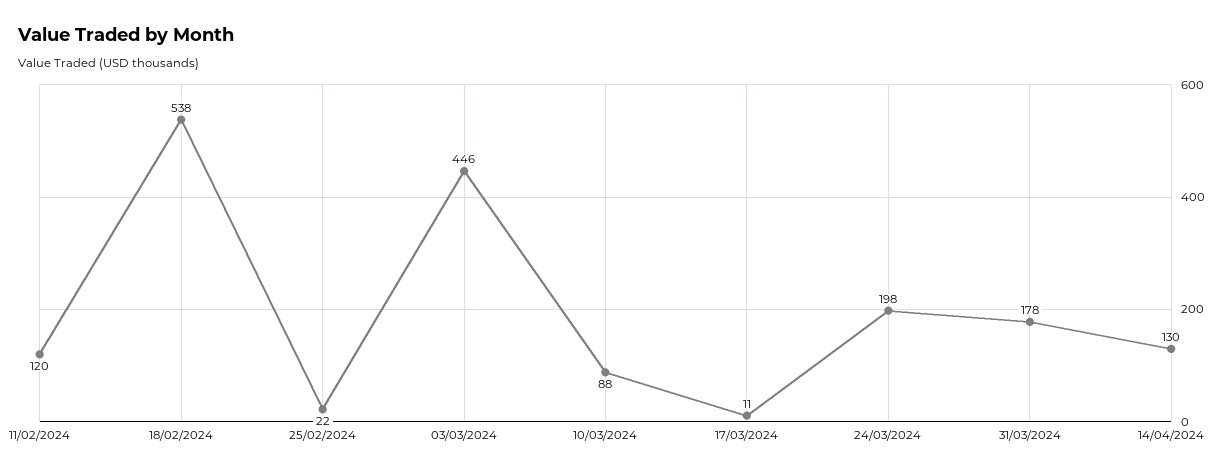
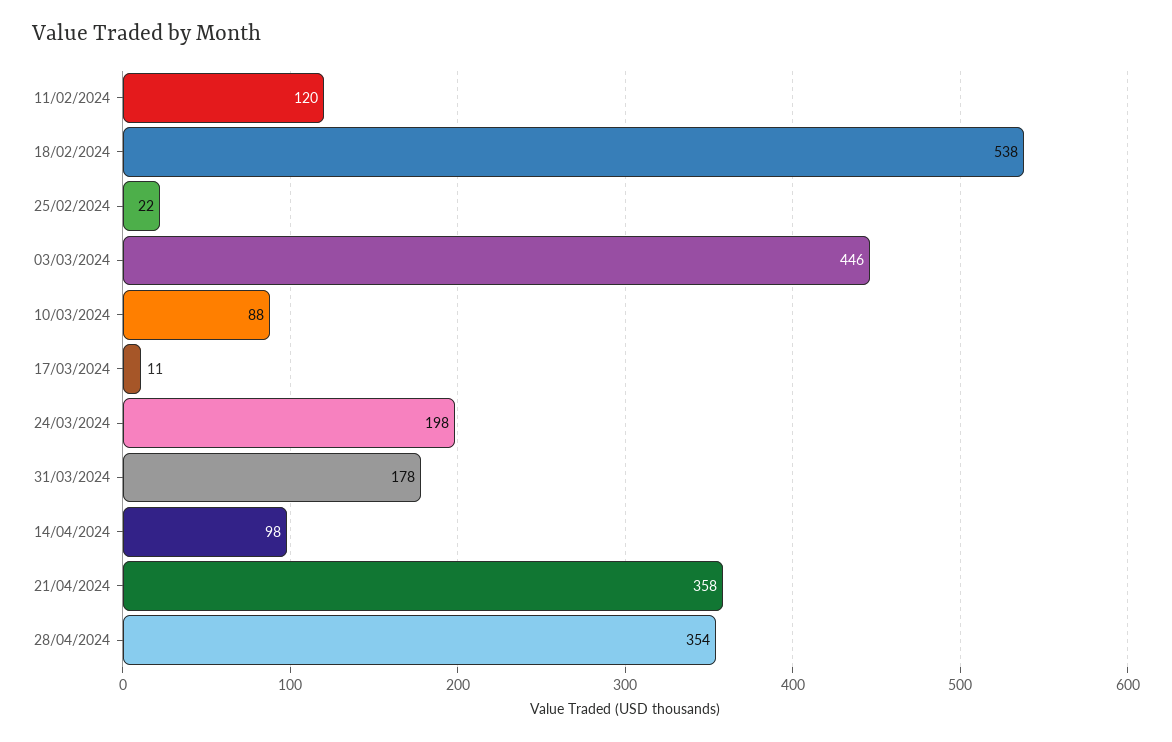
14/04/2024: 130 -> 98
21/04/2024: none -> 358
28/04/2024: none -> 354

